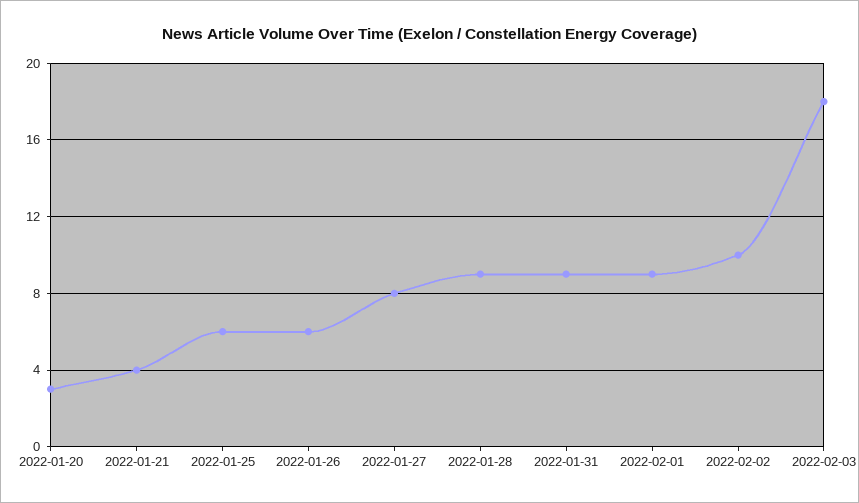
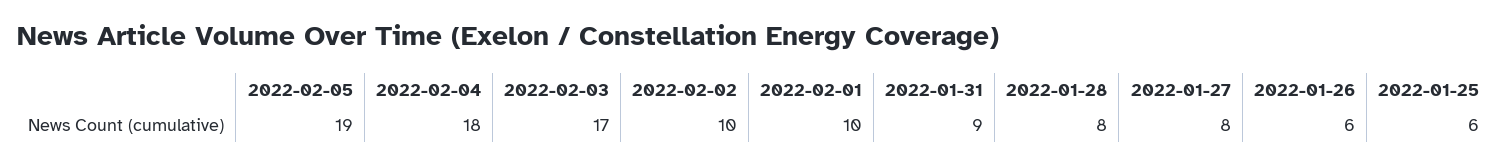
2022-01-20: 3 -> none
2022-01-21: 4 -> none
2022-01-28: 9 -> 8
2022-02-01: 9 -> 10
2022-02-03: 18 -> 17
2022-02-05: none -> 19
2022-02-04: none -> 18

